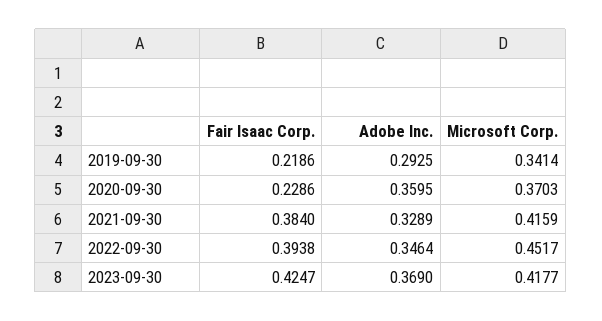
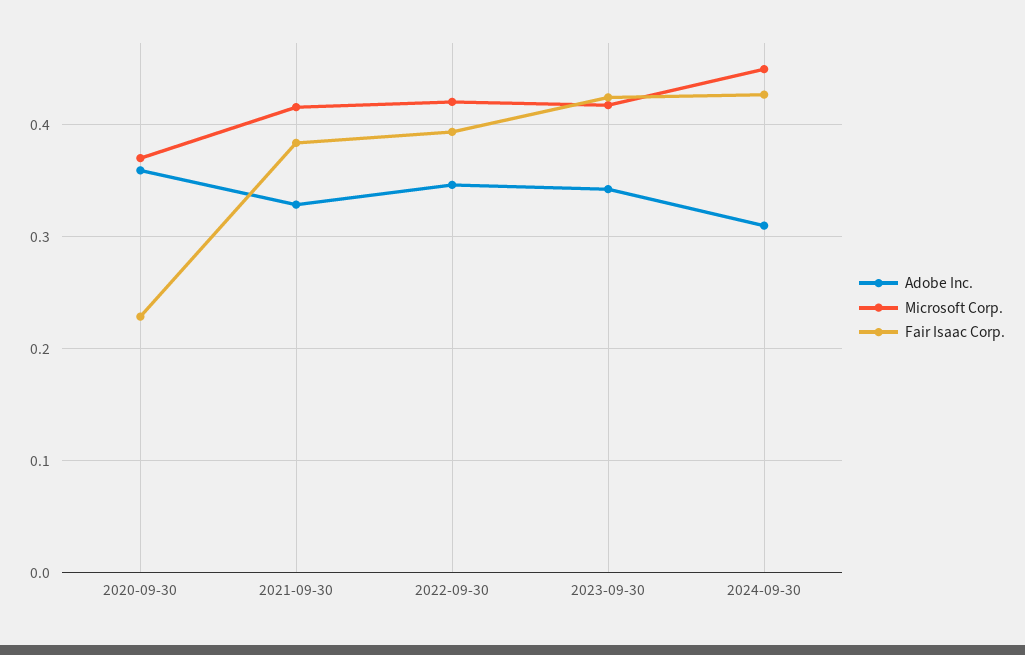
Fair Isaac Corp., 2019-09-30: 0.2186 -> none
Adobe Inc., 2019-09-30: 0.2925 -> none
Microsoft Corp., 2019-09-30: 0.3414 -> none
Microsoft Corp., 2022-09-30: 0.4517 -> 0.42
Adobe Inc., 2023-09-30: 0.369 -> 0.34
Adobe Inc., 2024-09-30: none -> 0.31
Microsoft Corp., 2024-09-30: none -> 0.45
Fair Isaac Corp., 2024-09-30: none -> 0.43

